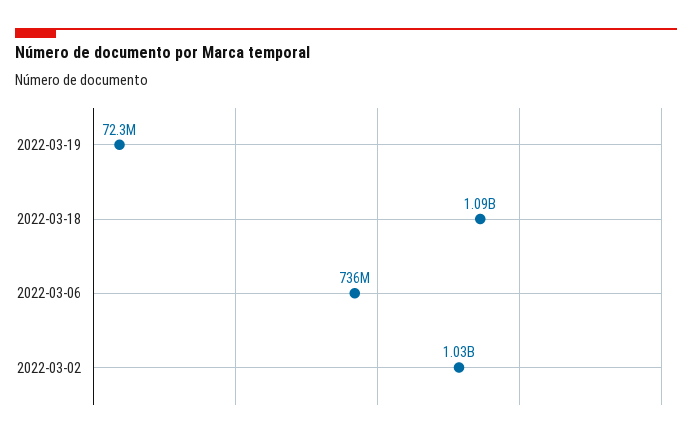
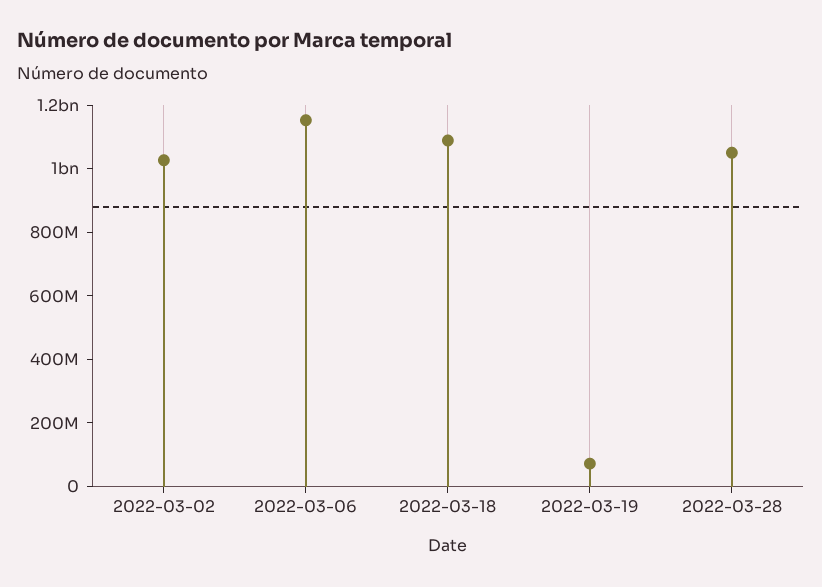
2022-03-06: 736000000 -> 1150000000
2022-03-28: none -> 1050000000

